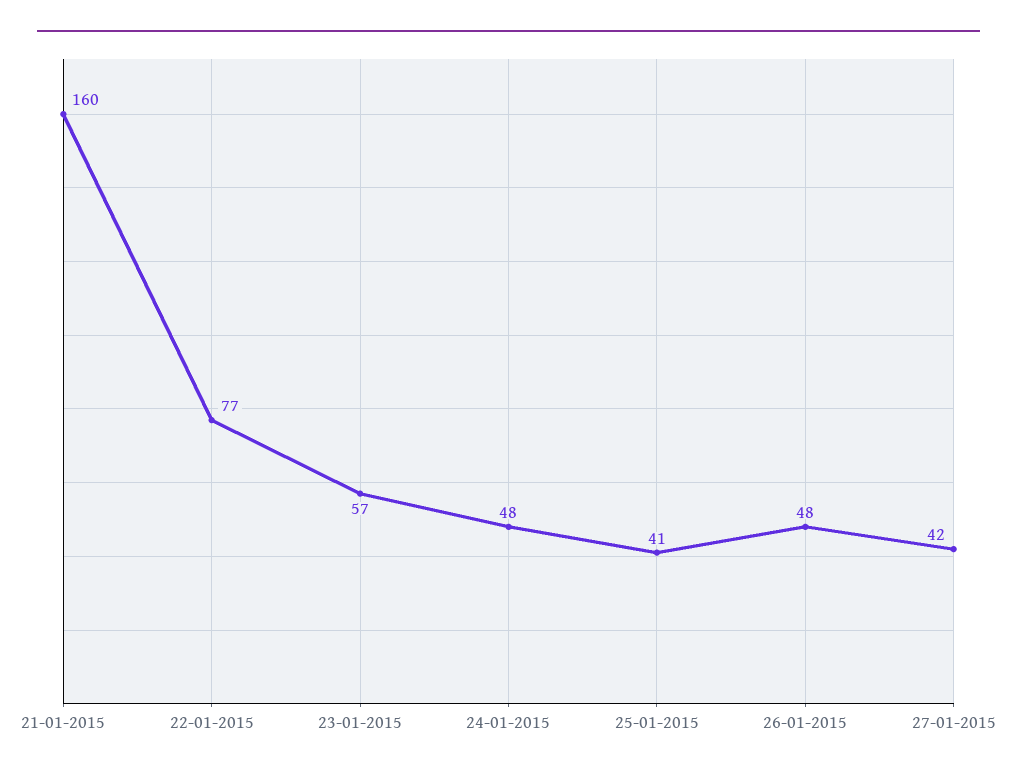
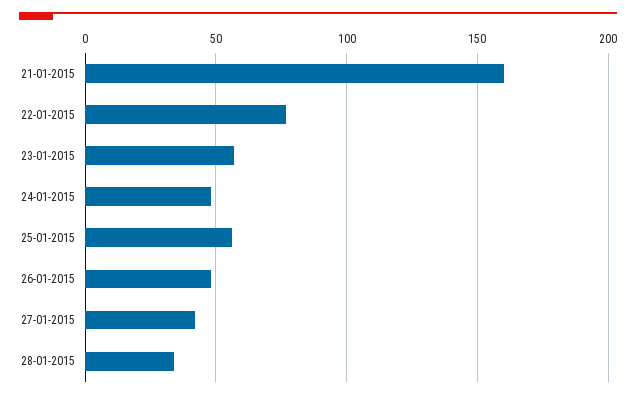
25-01-2015: 41 -> 55
28-01-2015: none -> 35

